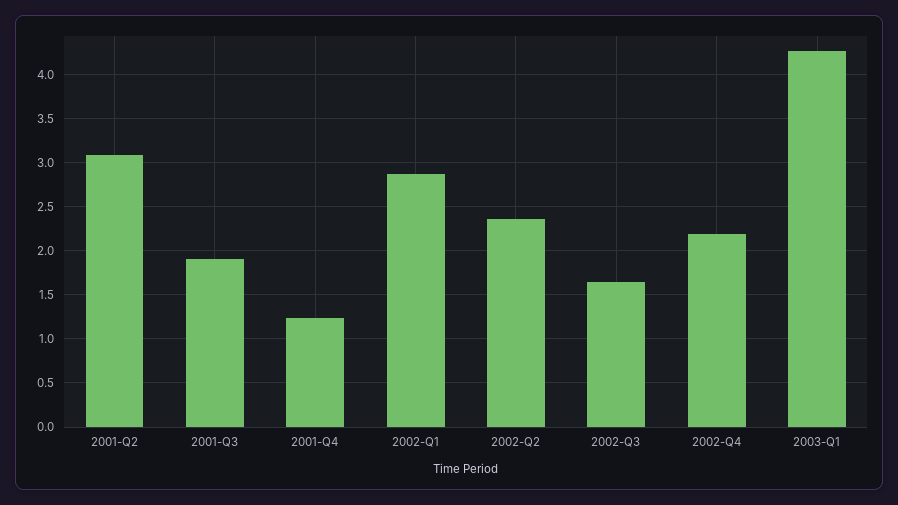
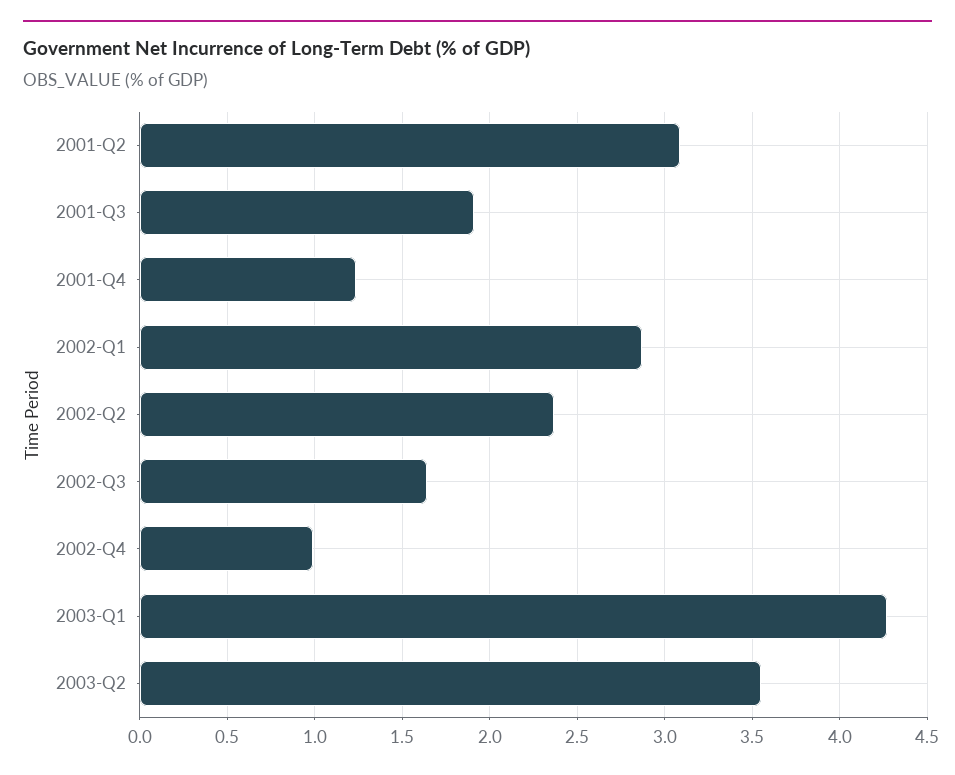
2002-Q4: 2.2 -> 1
2003-Q2: none -> 3.55

